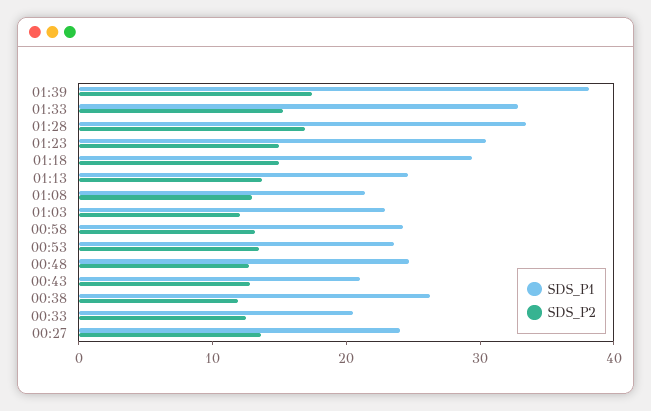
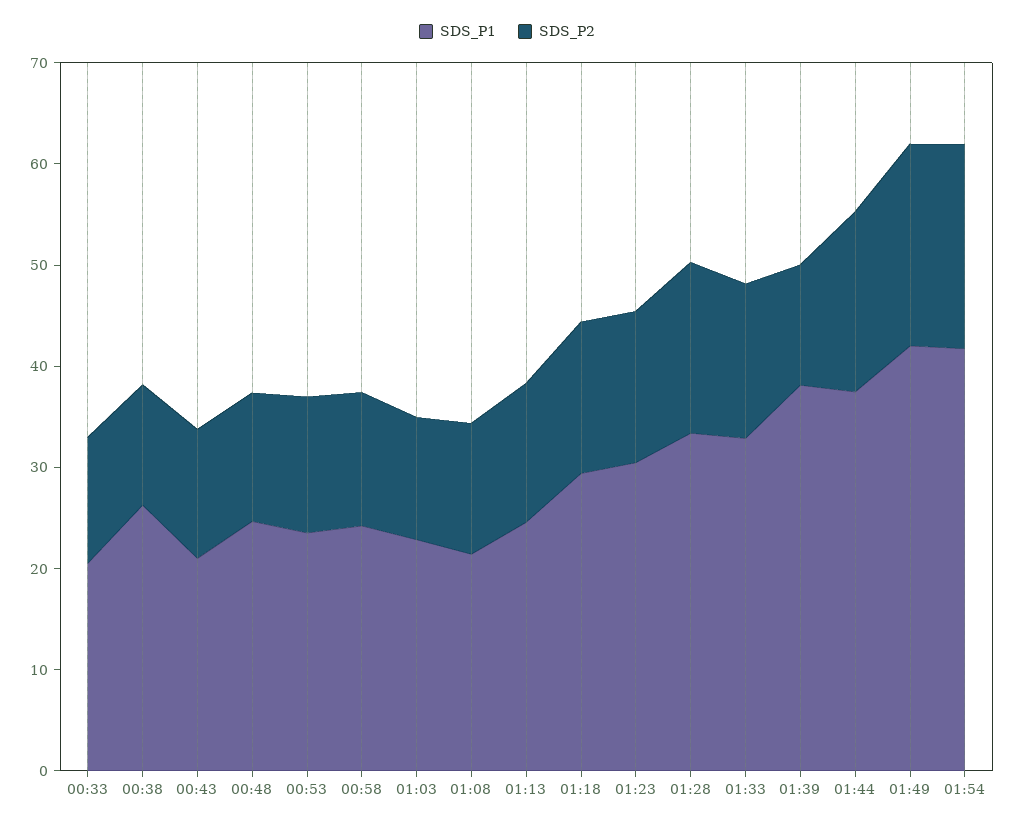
SDS_P2, 01:39: 18 -> 12
SDS_P1, 00:27: 24 -> none
SDS_P2, 00:27: 14 -> none
SDS_P1, 01:44: none -> 38
SDS_P2, 01:44: none -> 18
SDS_P1, 01:49: none -> 42
SDS_P2, 01:49: none -> 20
SDS_P1, 01:54: none -> 42
SDS_P2, 01:54: none -> 20

